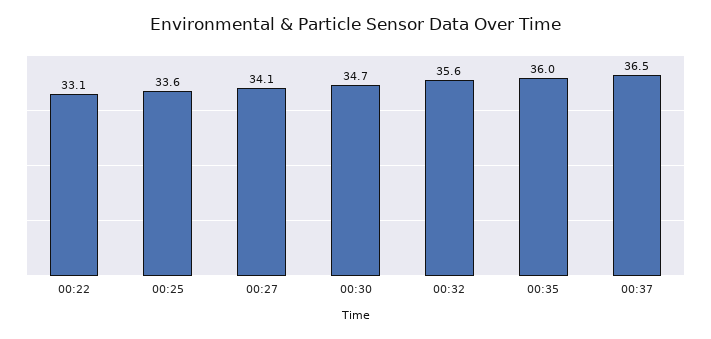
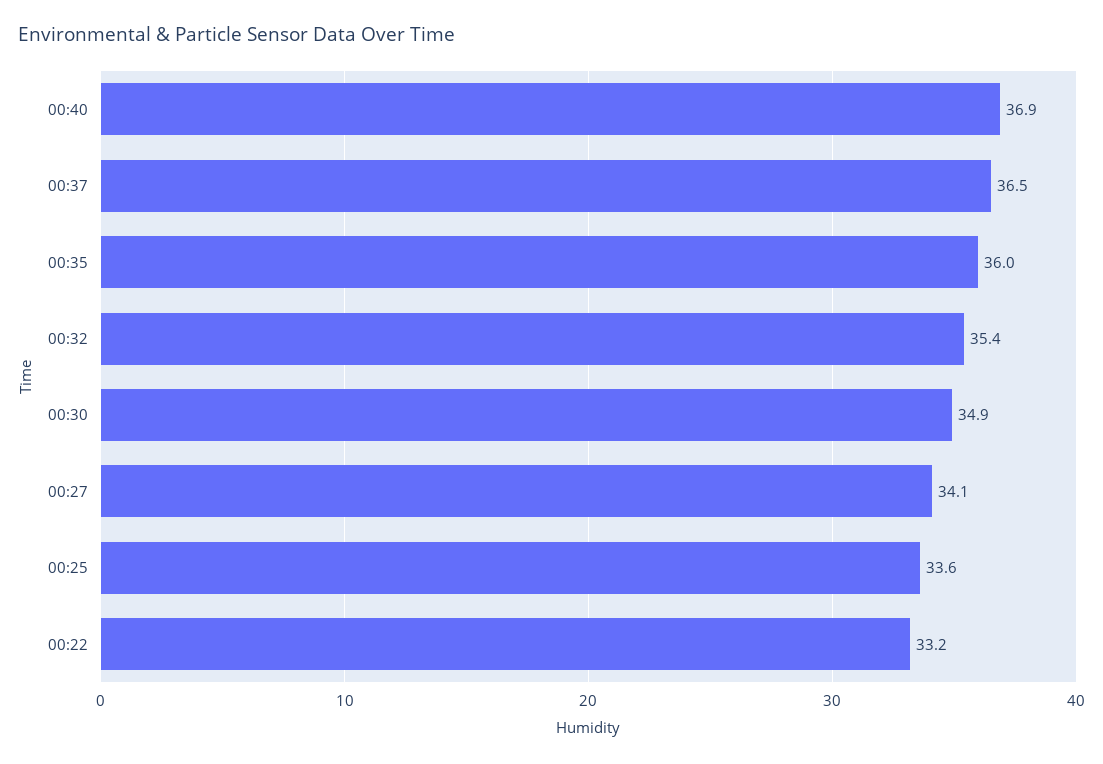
00:22: 33.1 -> 33.2
00:30: 34.7 -> 34.9
00:32: 35.6 -> 35.4
00:40: none -> 36.9

